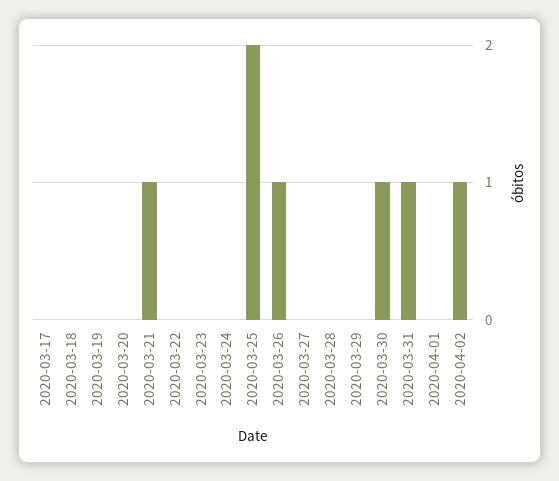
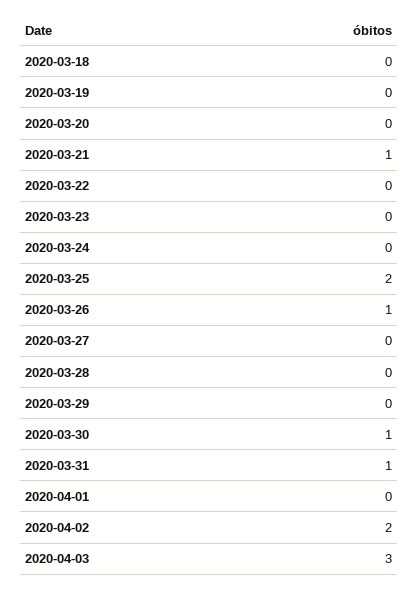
2020-03-17: 0 -> none
2020-04-02: 1 -> 2
2020-04-03: none -> 3

